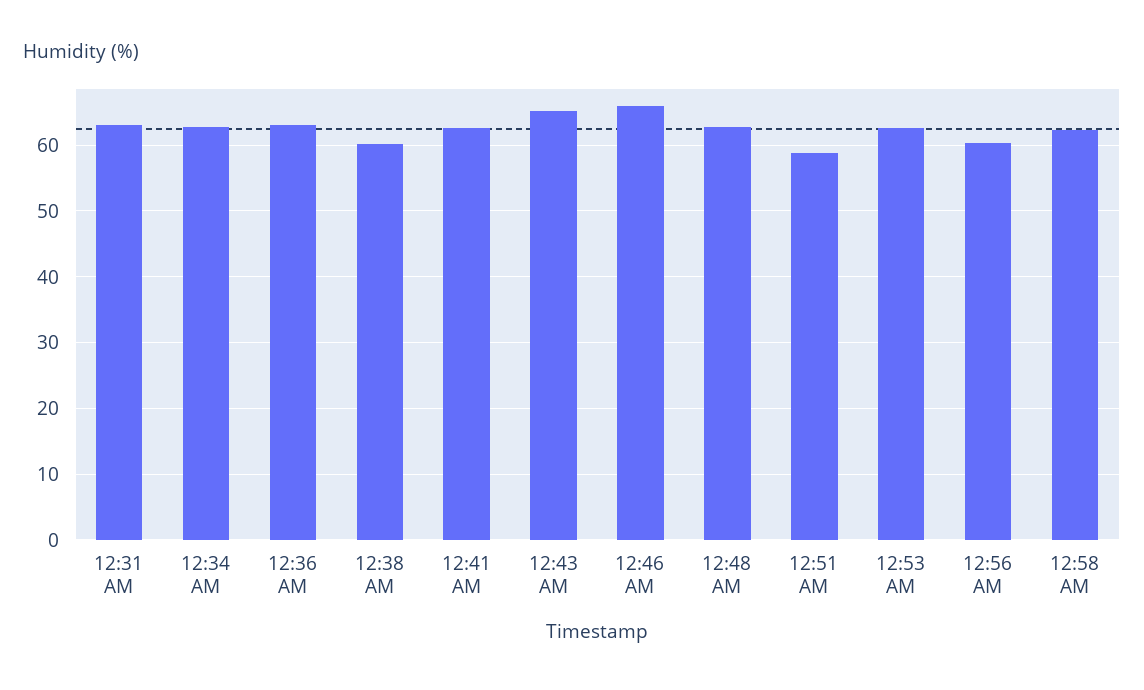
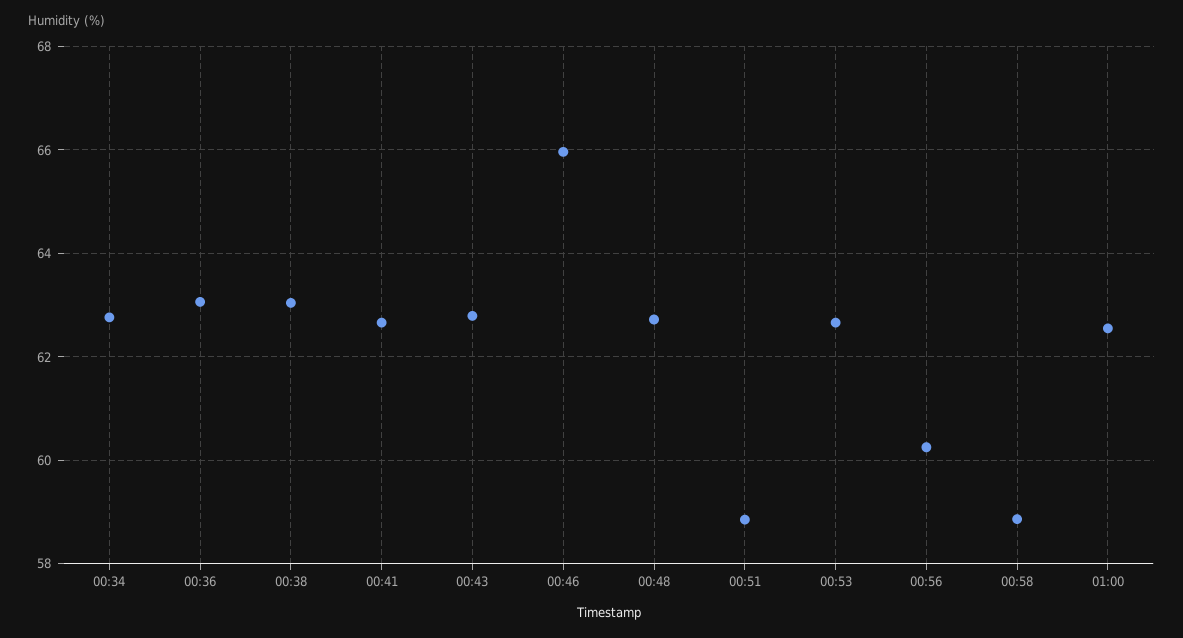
12:31 AM: 63 -> none
12:38 AM: 60 -> 63
12:43 AM: 65 -> 62.8
12:58 AM: 62 -> 58.8
01:00: none -> 62.6

